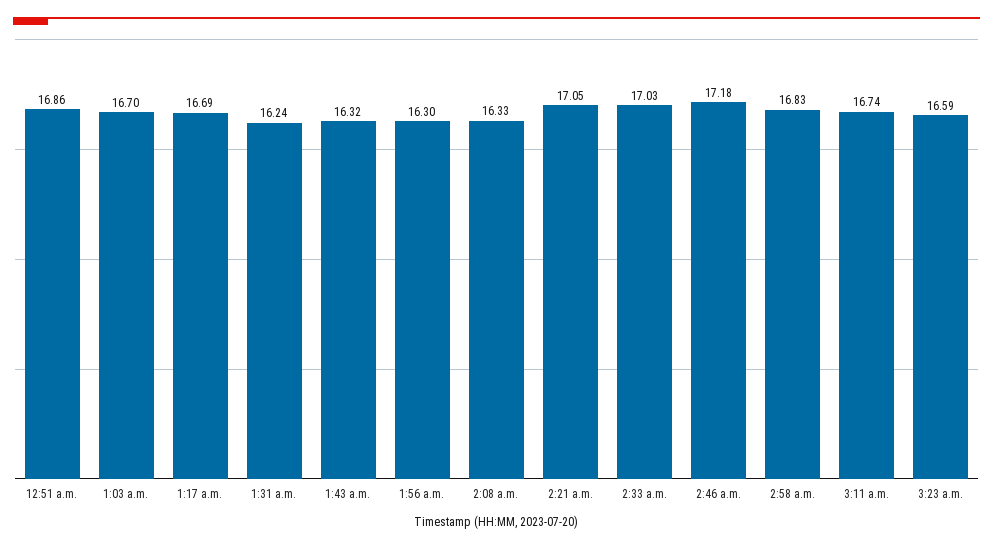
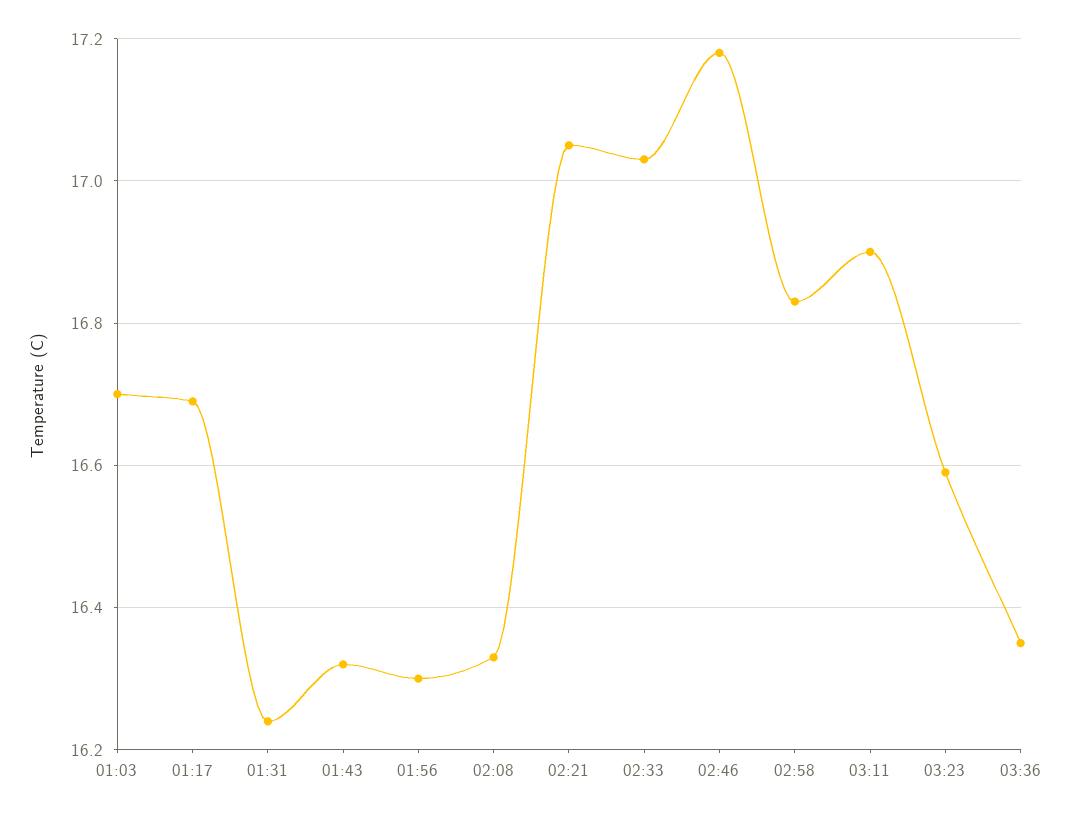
12:51 a.m.: 16.86 -> none
3:11 a.m.: 16.74 -> 16.9
03:36: none -> 16.35

